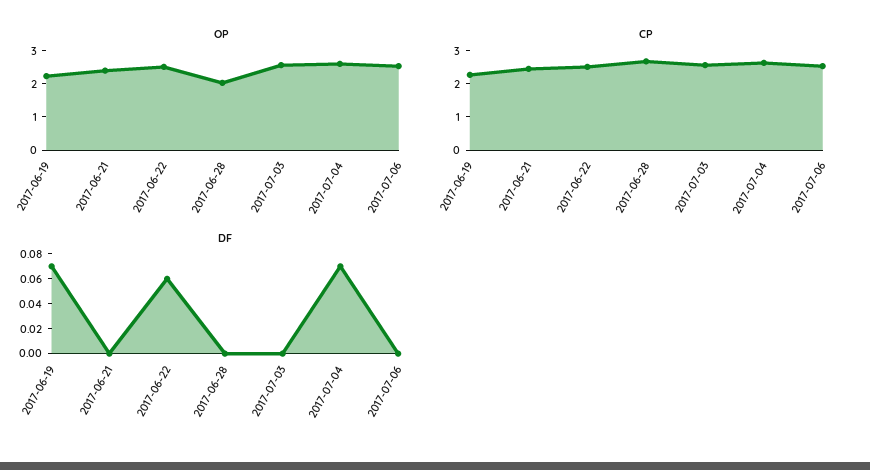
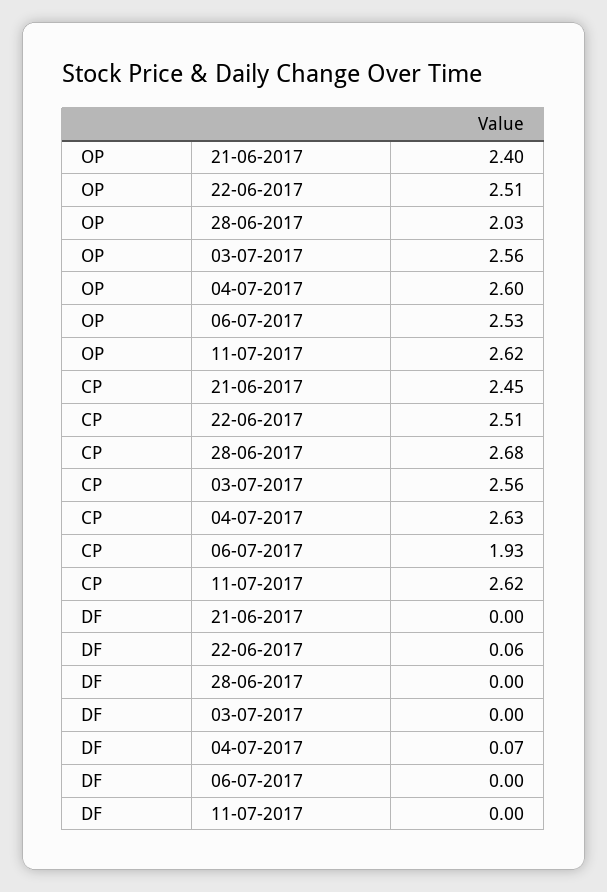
OP, 2017-06-19: 2.25 -> none
CP, 2017-06-19: 2.25 -> none
CP, 2017-07-06: 2.5 -> 1.93
DF, 2017-06-19: 0.07 -> none
OP, 11-07-2017: none -> 2.62
CP, 11-07-2017: none -> 2.62
DF, 11-07-2017: none -> 0

